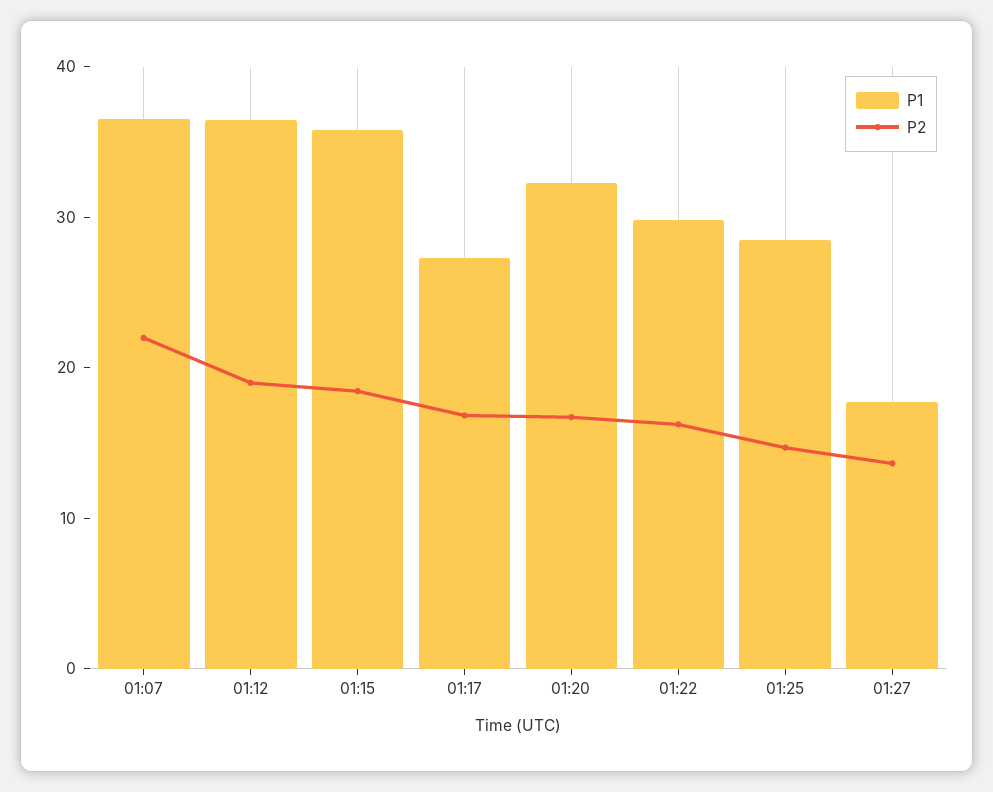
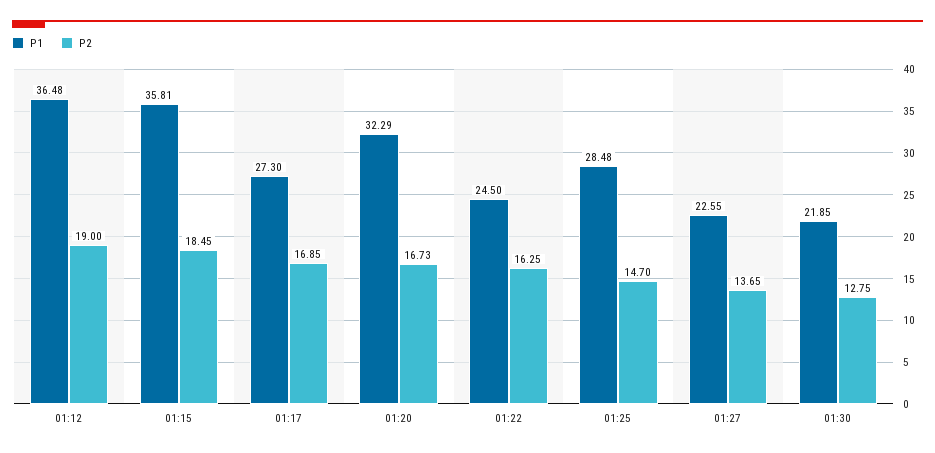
P1, 01:07: 36 -> none
P2, 01:07: 22 -> none
P1, 01:22: 30 -> 24.5
P1, 01:27: 18 -> 22.55
P1, 01:30: none -> 21.85
P2, 01:30: none -> 12.75

